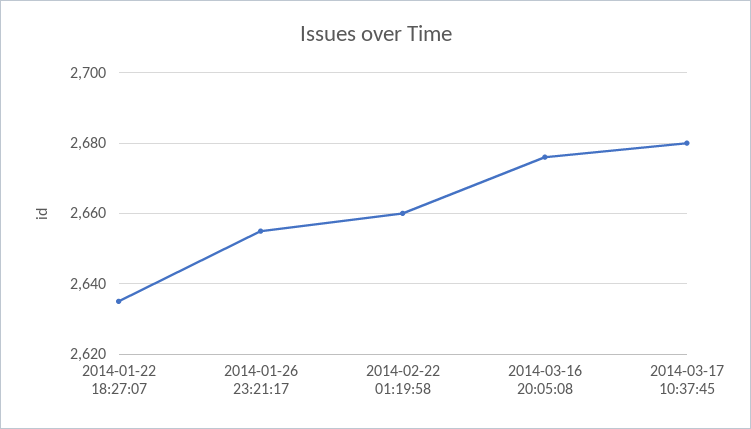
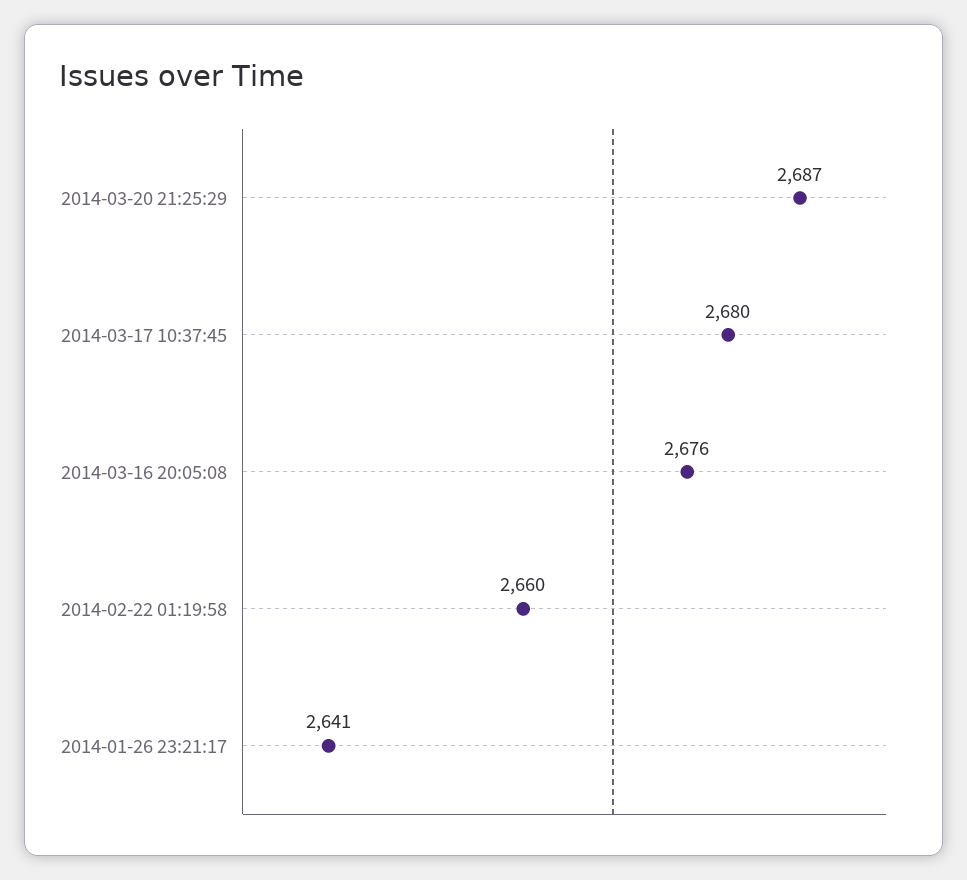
2014-01-22 18:27:07: 2635 -> none
2014-01-26 23:21:17: 2655 -> 2641
2014-03-20 21:25:29: none -> 2687

